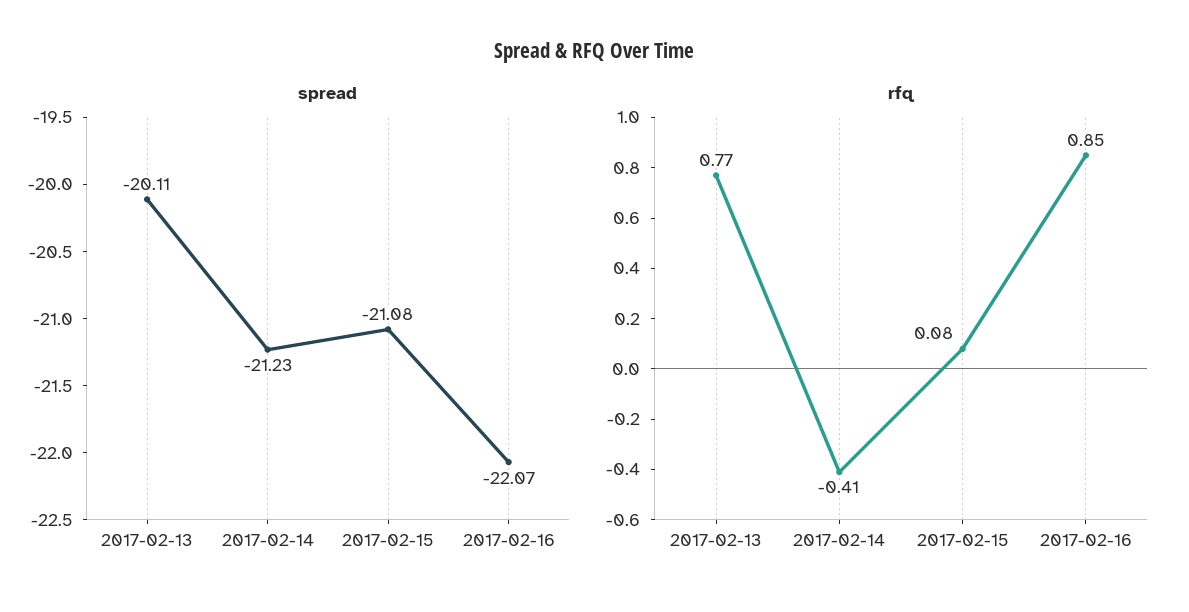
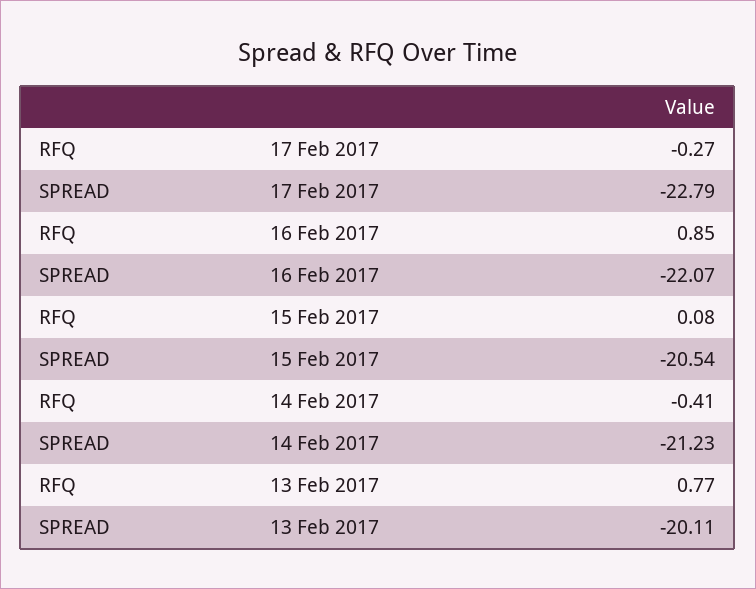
spread, 2017-02-15: -21.08 -> -20.54
rfq, 17 Feb 2017: none -> -0.27
spread, 17 Feb 2017: none -> -22.79

